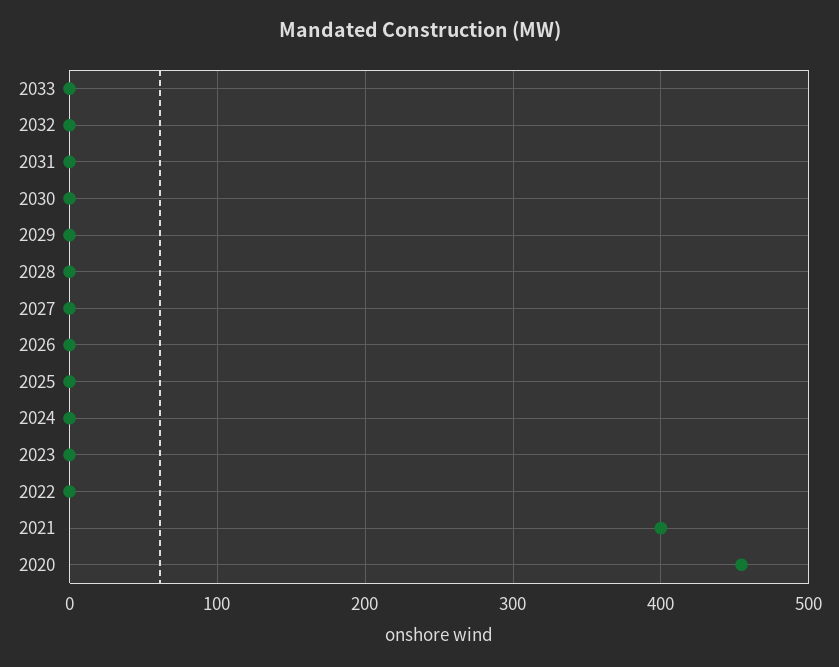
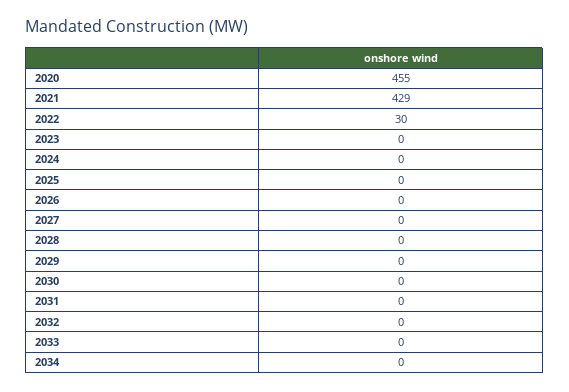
2022: 0 -> 30
2021: 400 -> 429
2034: none -> 0

